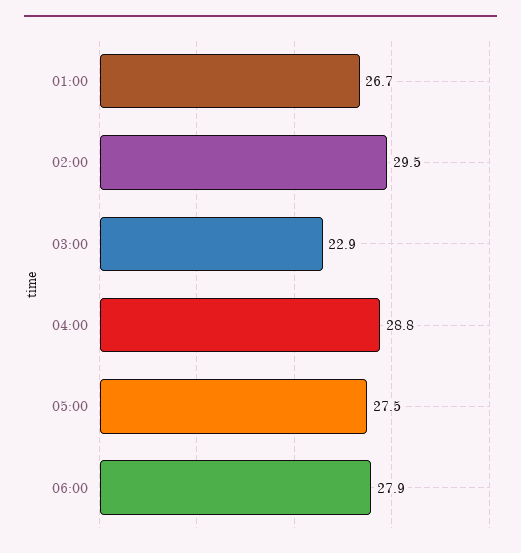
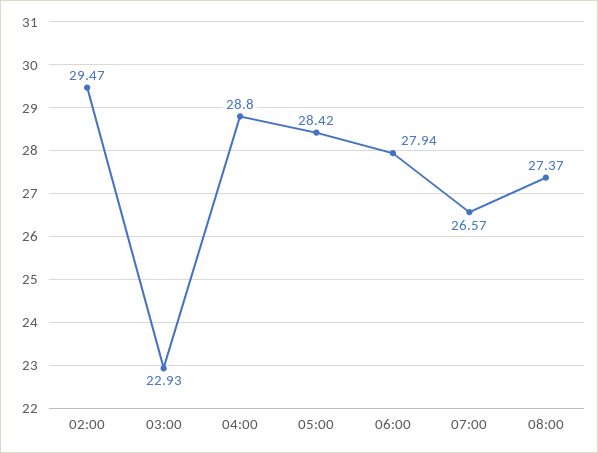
01:00: 26.7 -> none
05:00: 27.5 -> 28.42
07:00: none -> 26.57
08:00: none -> 27.37

